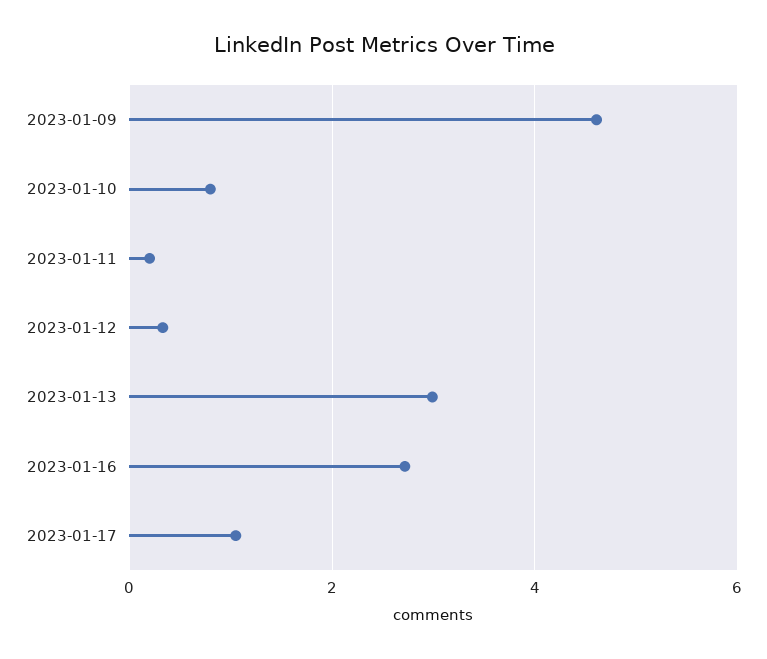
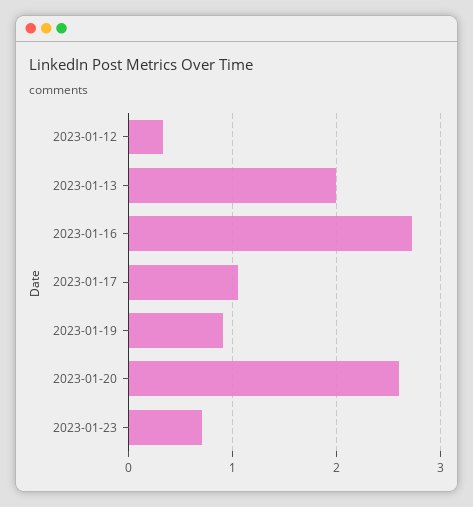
2023-01-09: 4.6 -> none
2023-01-10: 0.8 -> none
2023-01-11: 0.2 -> none
2023-01-13: 3 -> 2
2023-01-19: none -> 0.9
2023-01-20: none -> 2.6
2023-01-23: none -> 0.7

